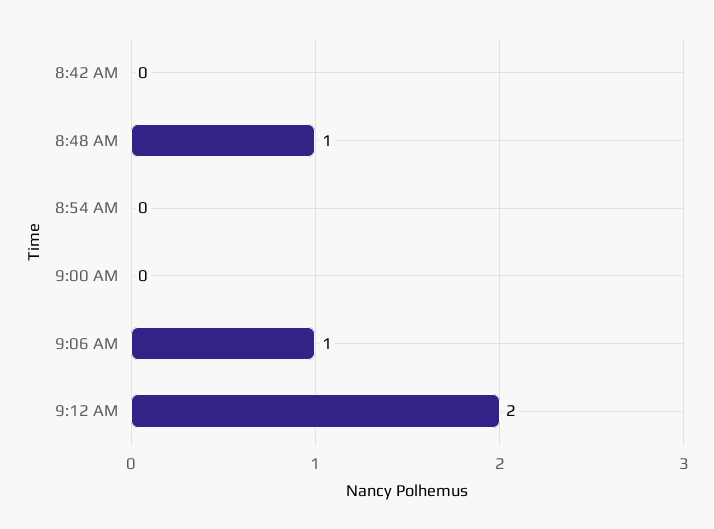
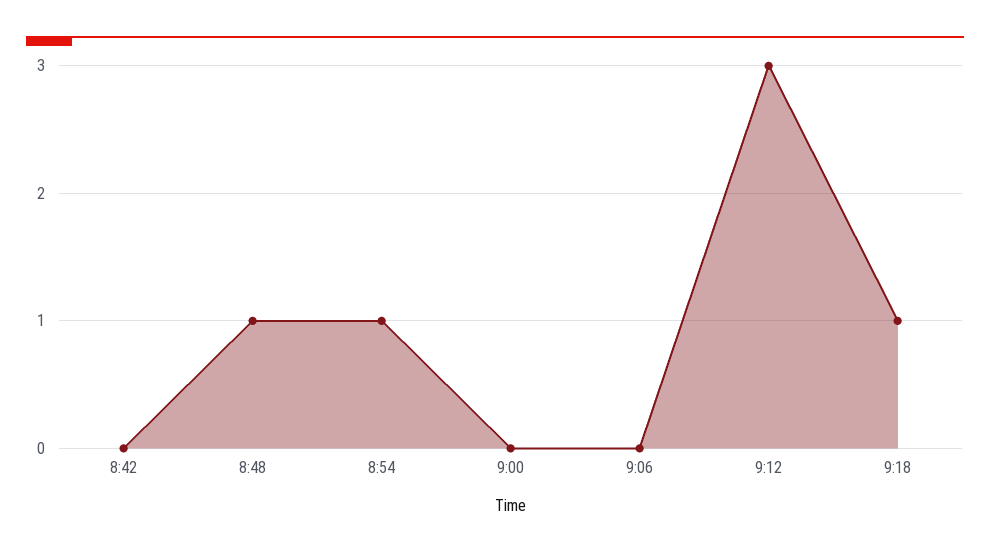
8:54 AM: 0 -> 1
9:06 AM: 1 -> 0
9:12 AM: 2 -> 3
9:18: none -> 1

